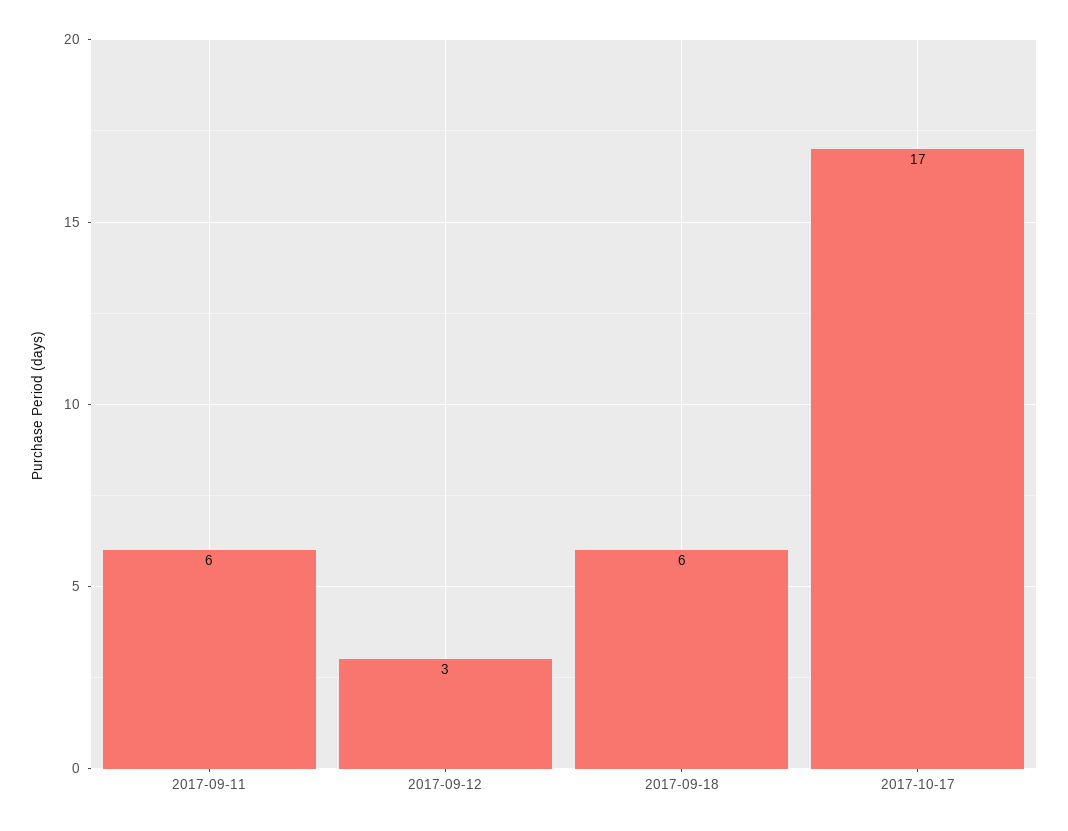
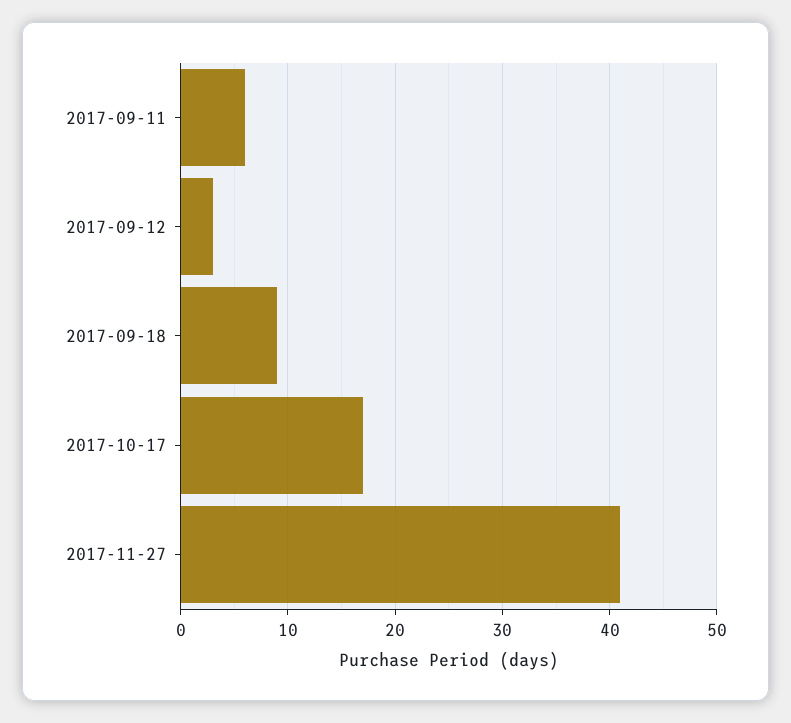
2017-09-18: 6 -> 9
2017-11-27: none -> 41

